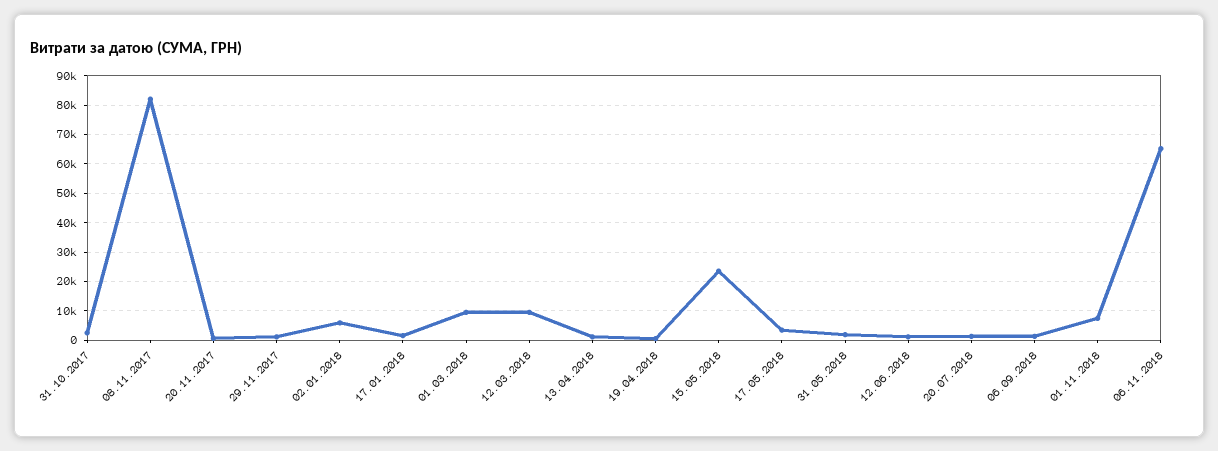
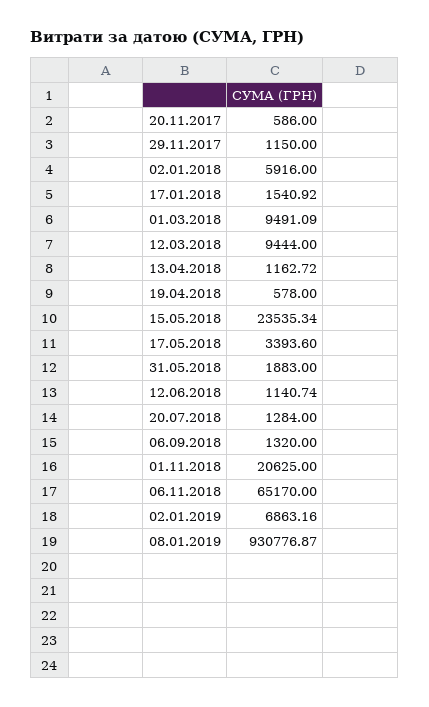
31.10.2017: 2500 -> none
08.11.2017: 82500 -> none
01.11.2018: 7500 -> 20625
02.01.2019: none -> 6863.16
08.01.2019: none -> 930776.87

